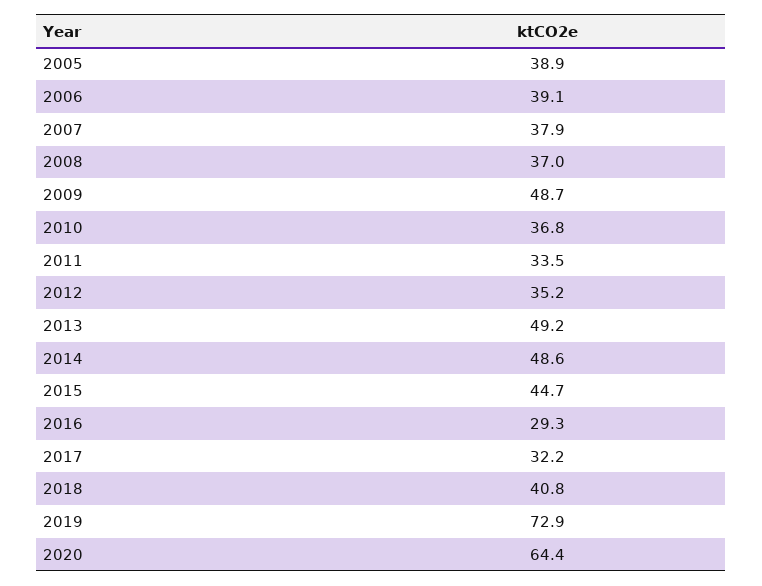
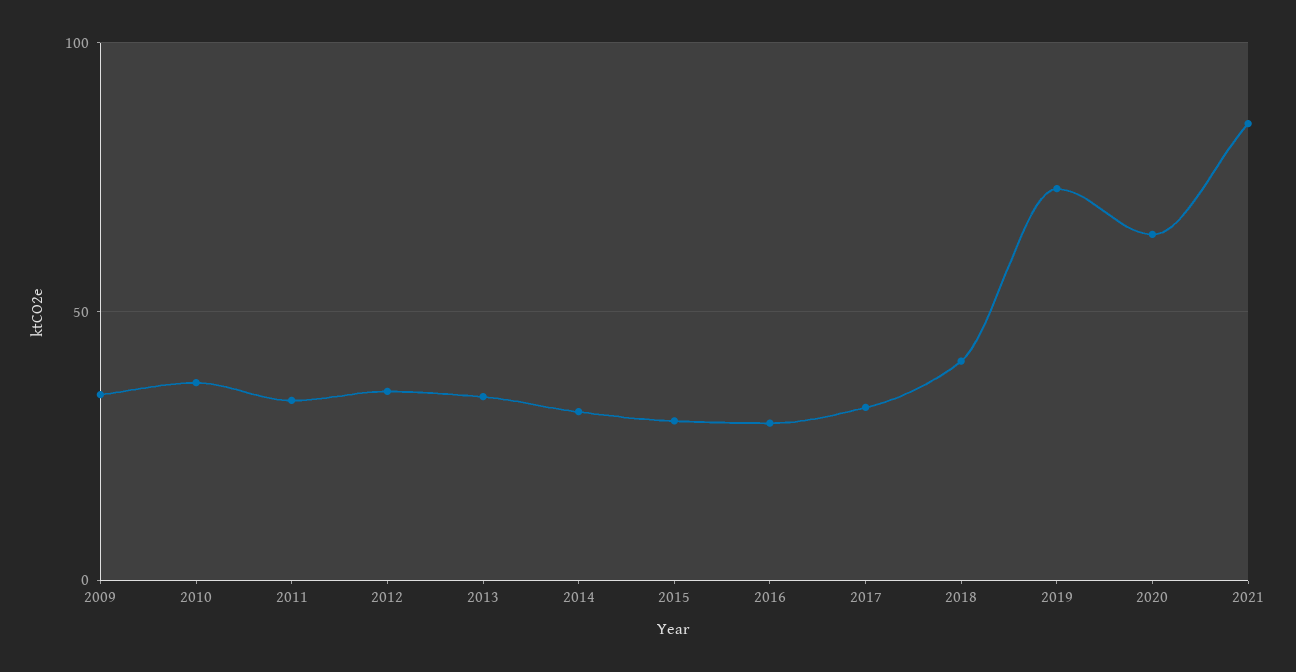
2005: 38.9 -> none
2006: 39.1 -> none
2007: 37.9 -> none
2008: 37 -> none
2009: 48.7 -> 35
2013: 49.2 -> 35
2014: 48.6 -> 30
2015: 44.7 -> 30
2021: none -> 85

